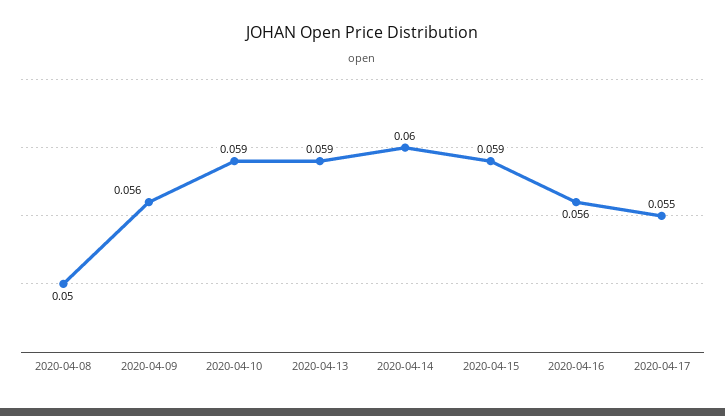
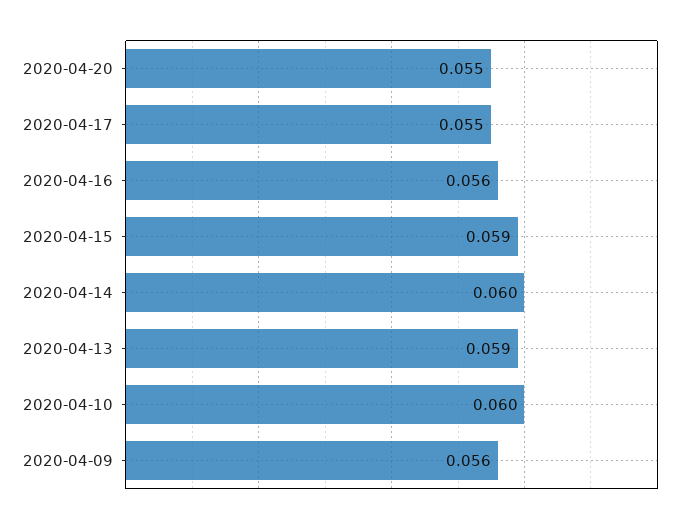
2020-04-08: 0.05 -> none
2020-04-10: 0.059 -> 0.06
2020-04-20: none -> 0.055

